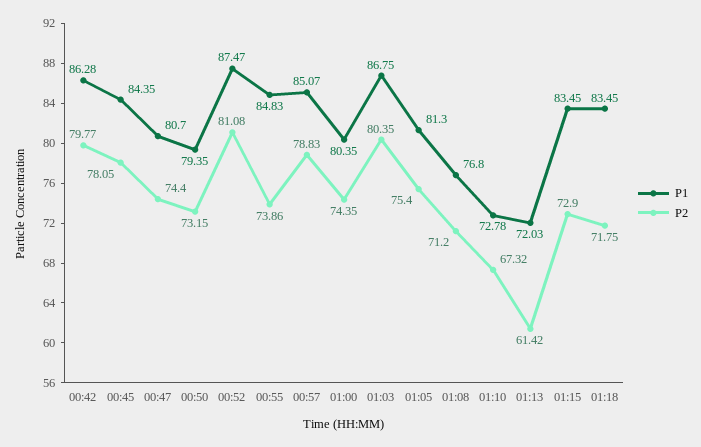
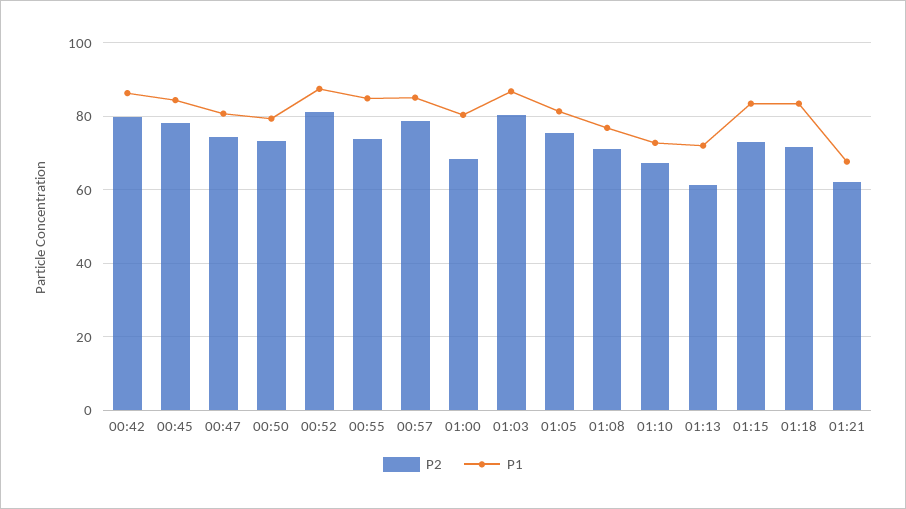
P2, 01:00: 74.35 -> 68
P2, 01:21: none -> 62
P1, 01:21: none -> 68

